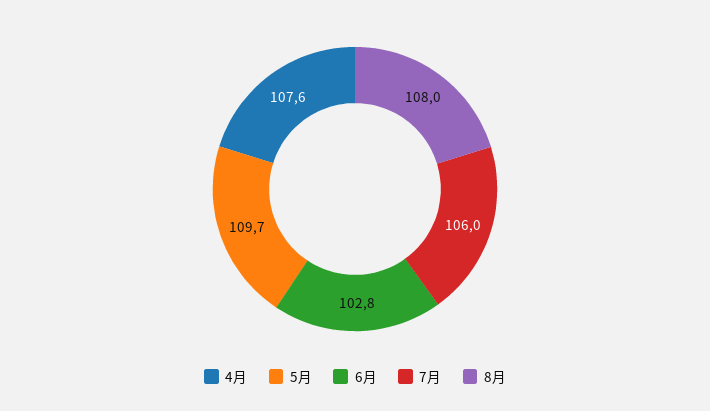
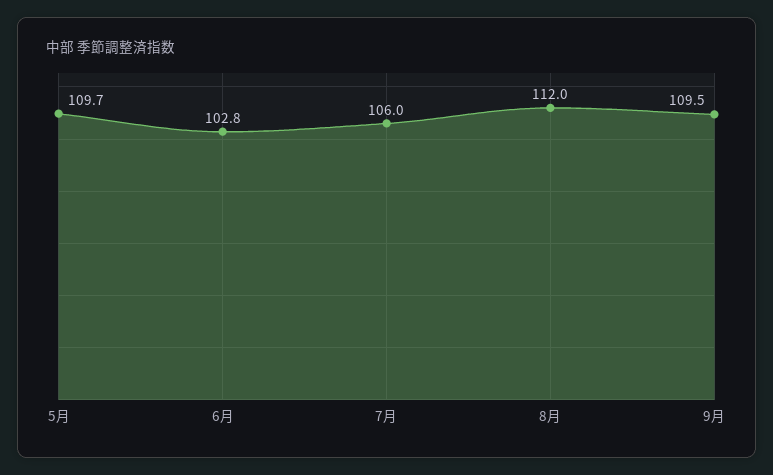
4月: 107.6 -> none
8月: 108 -> 112
9月: none -> 109.5

